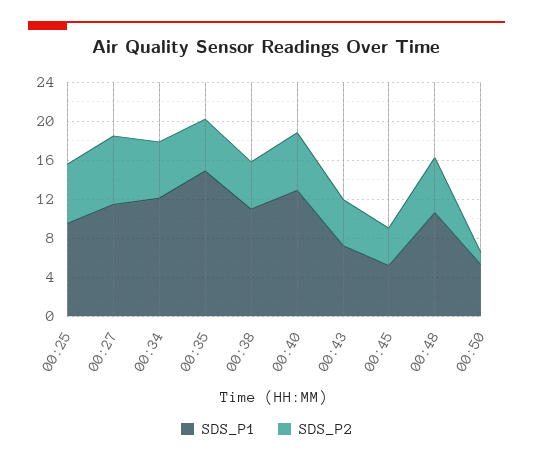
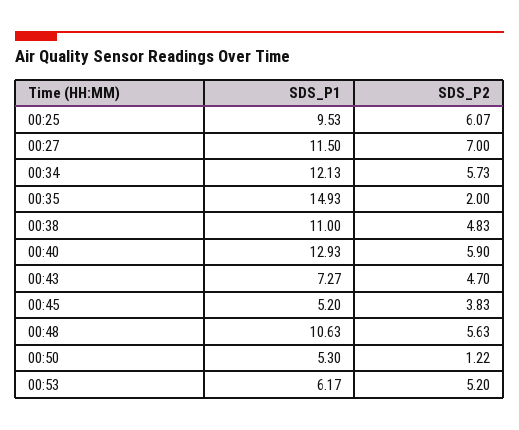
SDS_P2, 00:35: 5 -> 2
SDS_P1, 00:53: none -> 6.17
SDS_P2, 00:53: none -> 5.2

